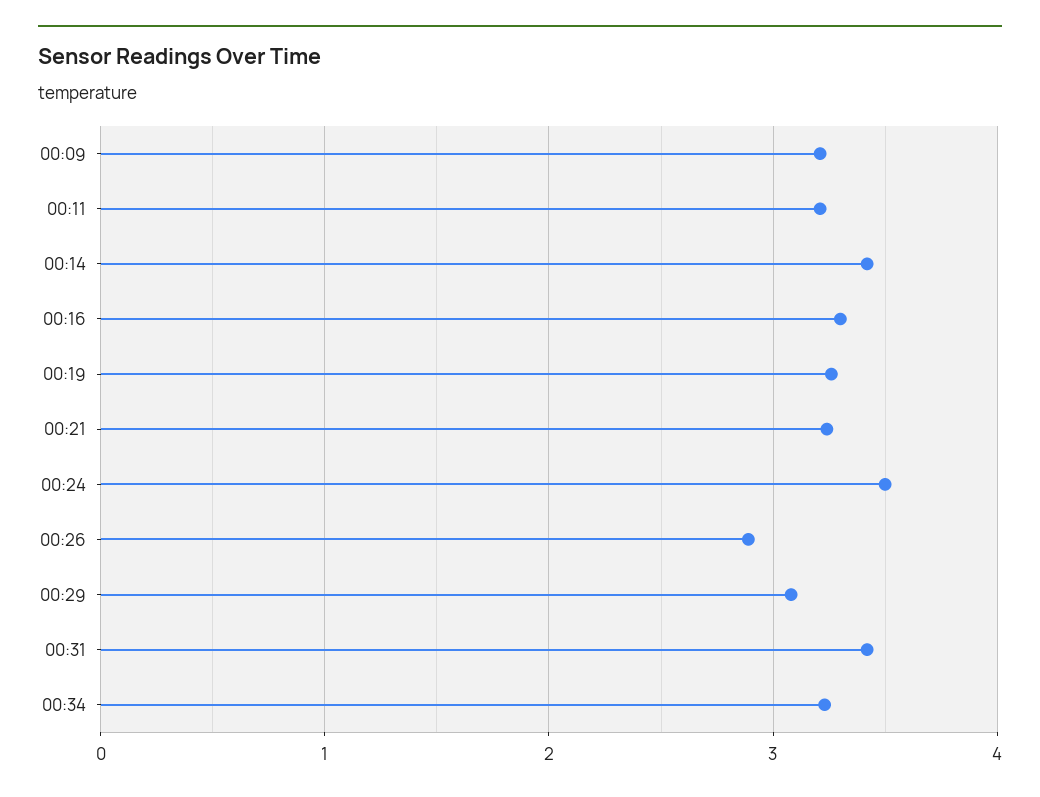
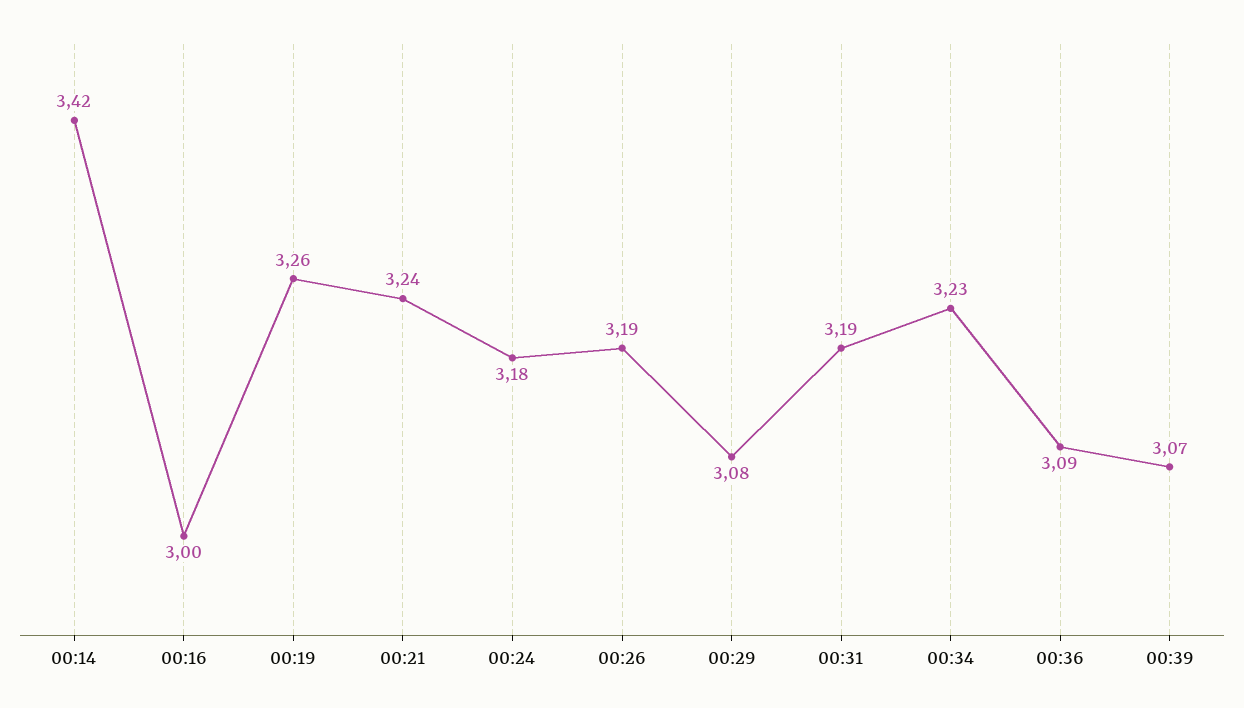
00:09: 3.2 -> none
00:11: 3.2 -> none
00:16: 3.3 -> 3
00:24: 3.5 -> 3.18
00:26: 2.9 -> 3.19
00:31: 3.4 -> 3.19
00:36: none -> 3.09
00:39: none -> 3.07

